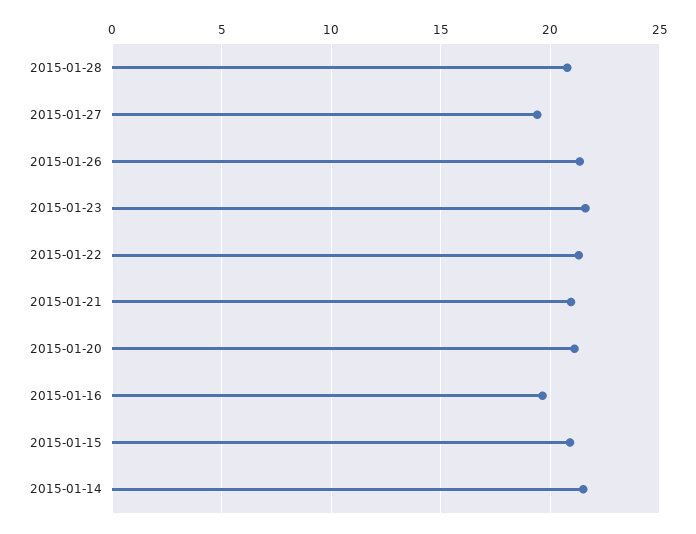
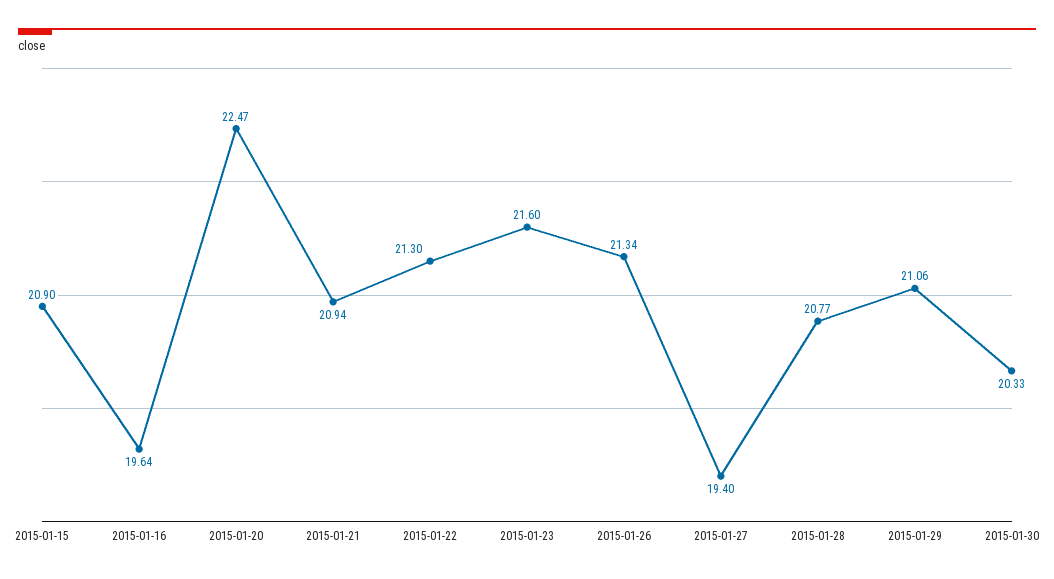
2015-01-20: 21 -> 22.47
2015-01-14: 21.5 -> none
2015-01-29: none -> 21.06
2015-01-30: none -> 20.33

